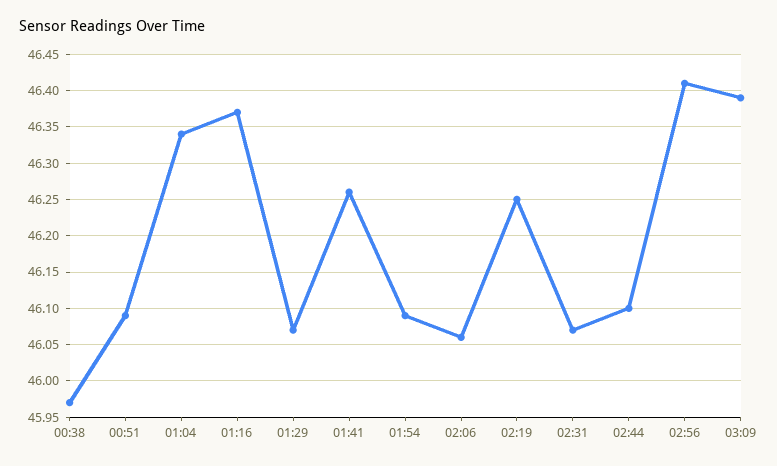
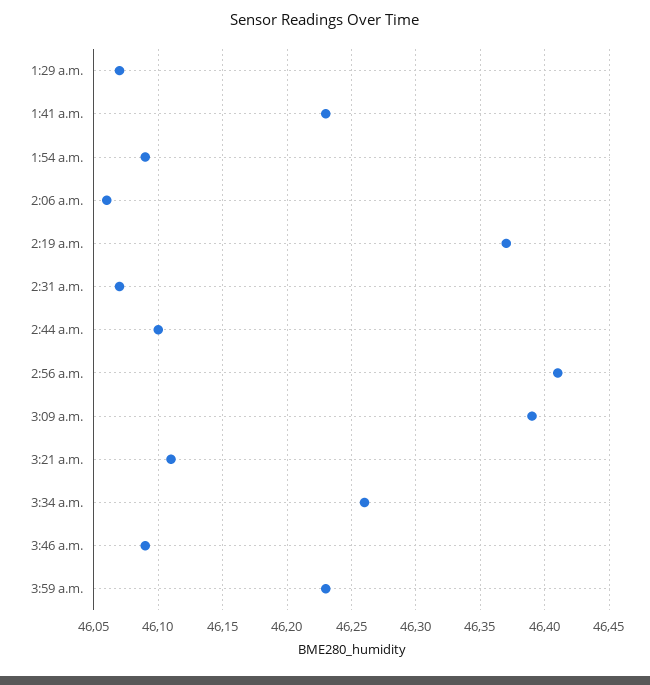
00:38: 45.97 -> none
00:51: 46.09 -> none
01:04: 46.34 -> none
01:16: 46.37 -> none
01:41: 46.26 -> 46.23
02:19: 46.25 -> 46.37
3:21 a.m.: none -> 46.11
3:34 a.m.: none -> 46.26
3:46 a.m.: none -> 46.09
3:59 a.m.: none -> 46.23

